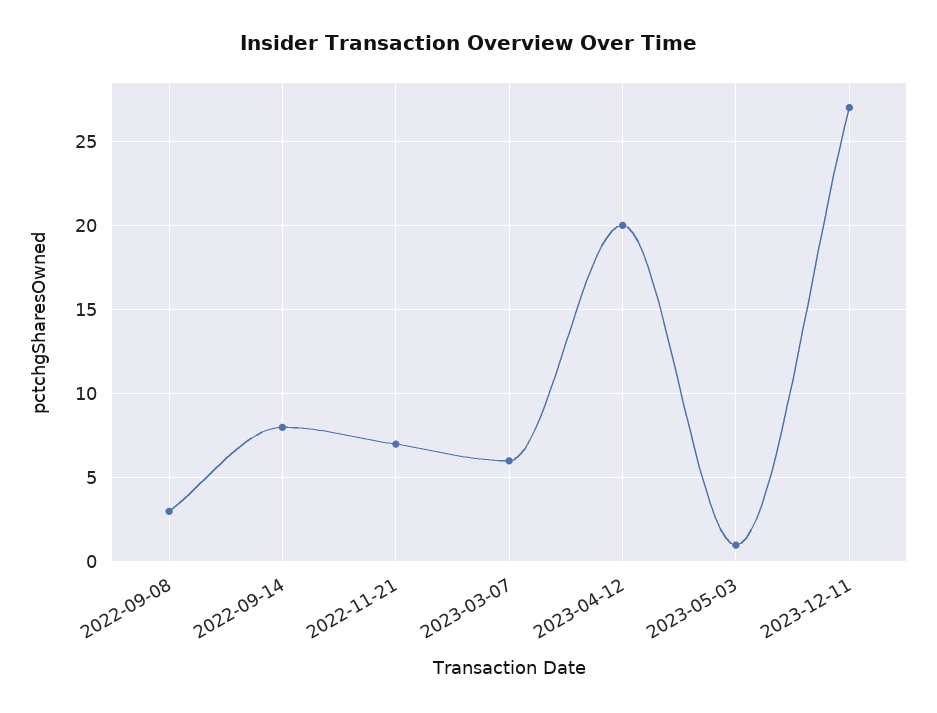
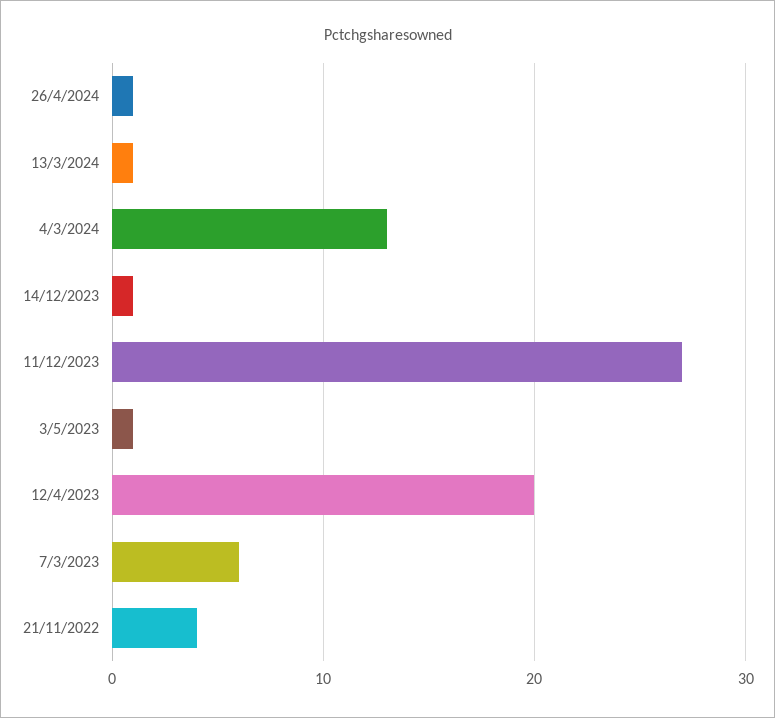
2022-09-08: 3 -> none
2022-09-14: 8 -> none
2022-11-21: 7 -> 4
26/4/2024: none -> 1
13/3/2024: none -> 1
4/3/2024: none -> 13
14/12/2023: none -> 1

